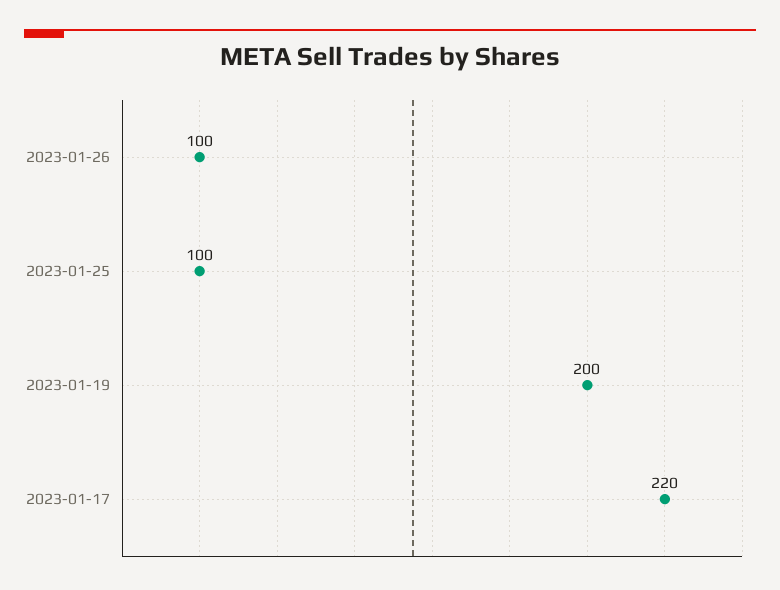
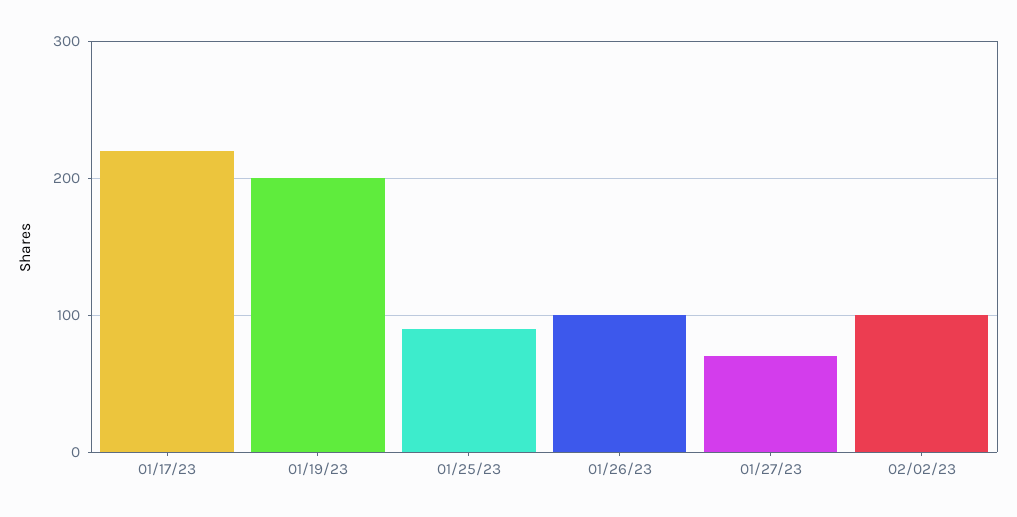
2023-01-25: 100 -> 90
01/27/23: none -> 70
02/02/23: none -> 100

